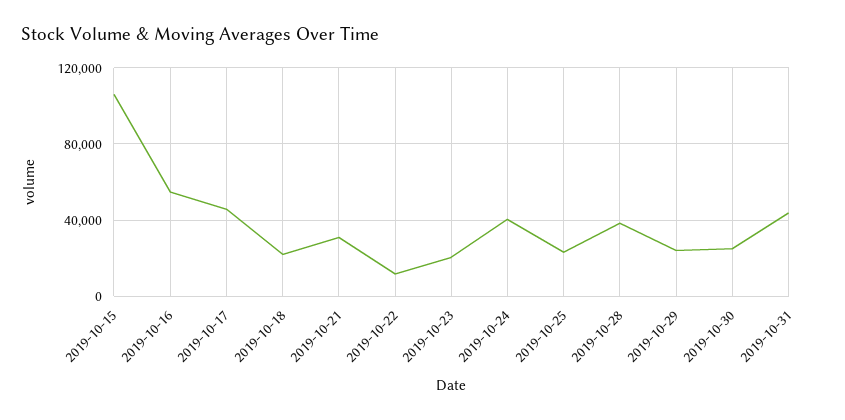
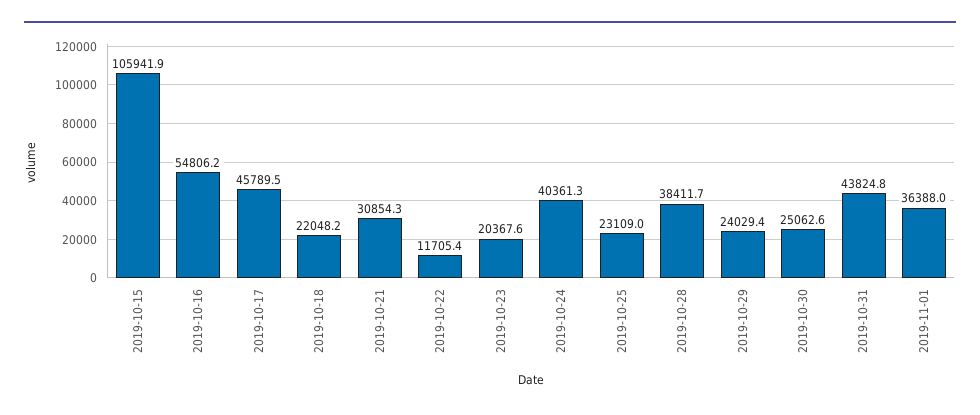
2019-11-01: none -> 36388

